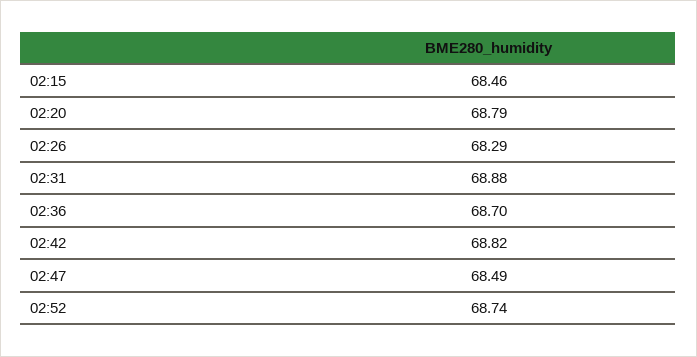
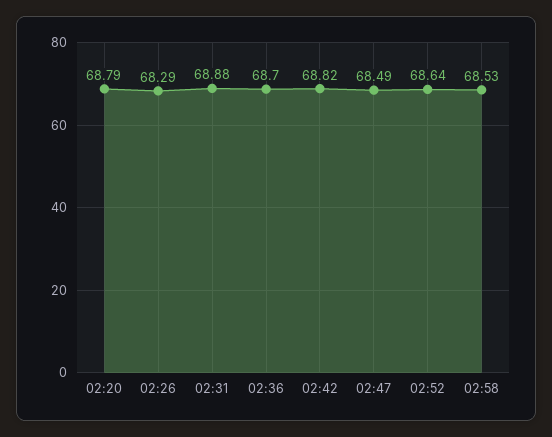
02:15: 68.46 -> none
02:52: 68.74 -> 68.64
02:58: none -> 68.53

